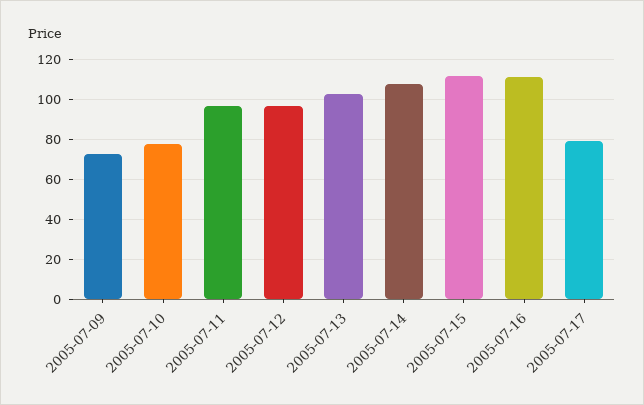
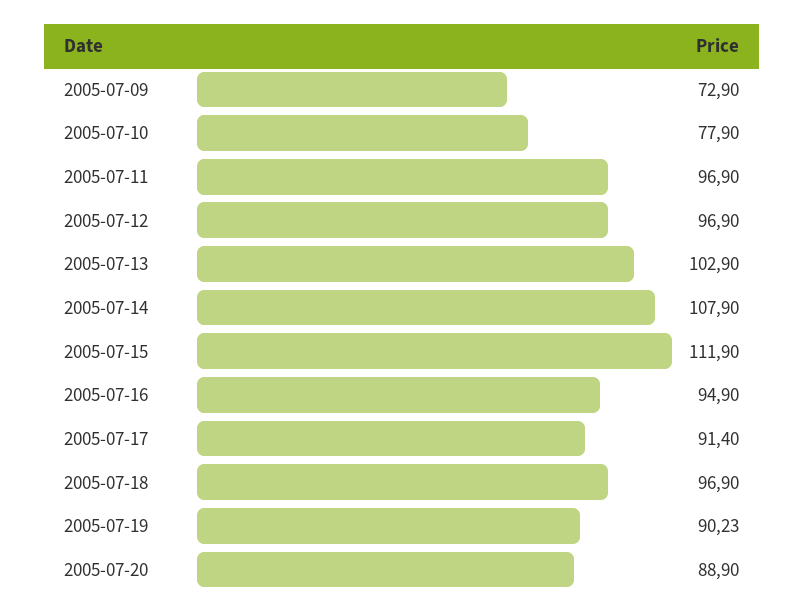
2005-07-16: 110 -> 94.9
2005-07-17: 80 -> 91.4
2005-07-18: none -> 96.9
2005-07-19: none -> 90.23
2005-07-20: none -> 88.9

